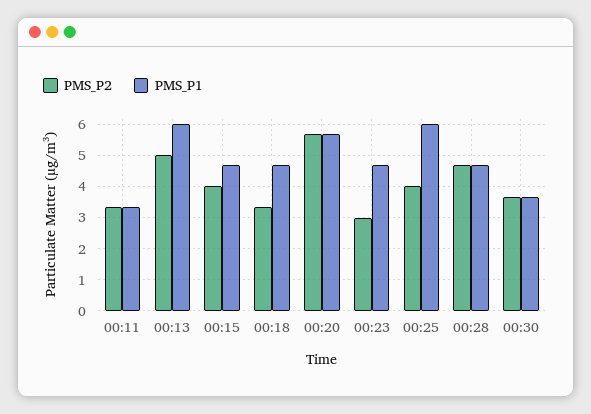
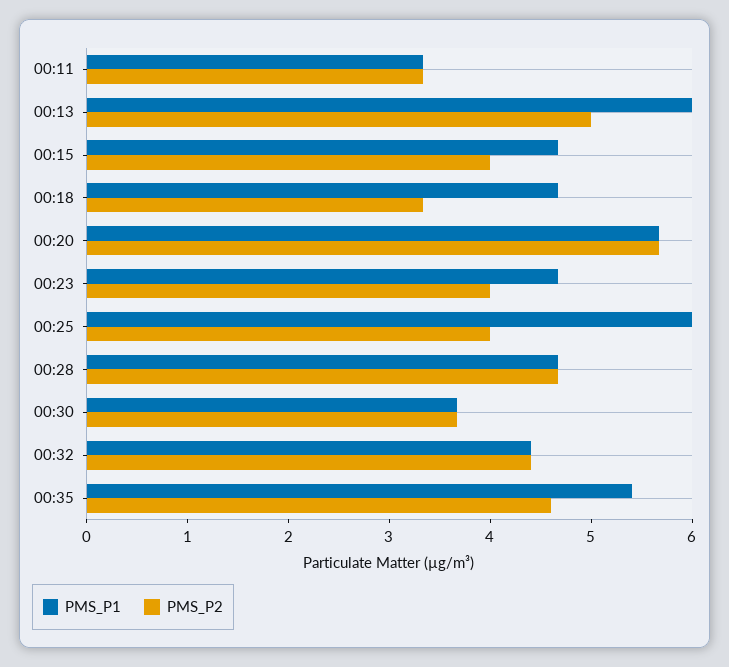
PMS_P2, 00:23: 3 -> 4
PMS_P1, 00:32: none -> 4.4
PMS_P2, 00:32: none -> 4.4
PMS_P1, 00:35: none -> 5.4
PMS_P2, 00:35: none -> 4.6

